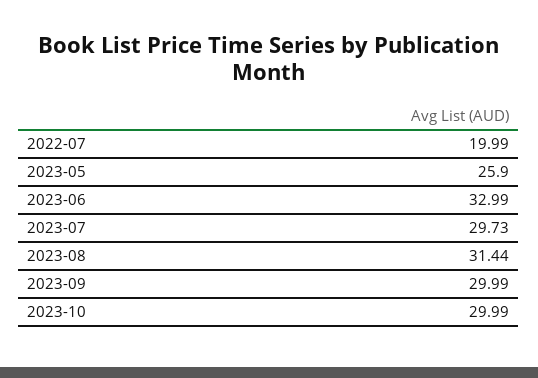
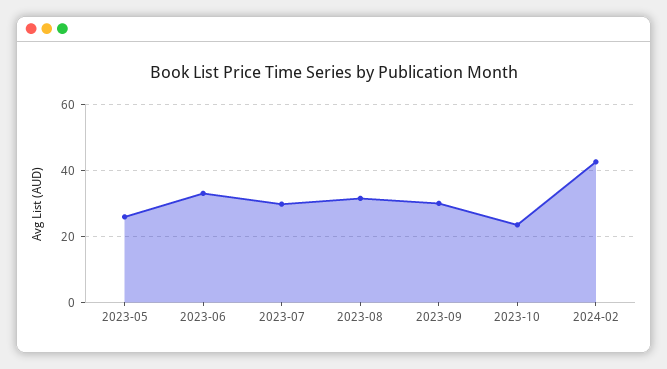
2022-07: 19.99 -> none
2023-10: 29.99 -> 24
2024-02: none -> 42

